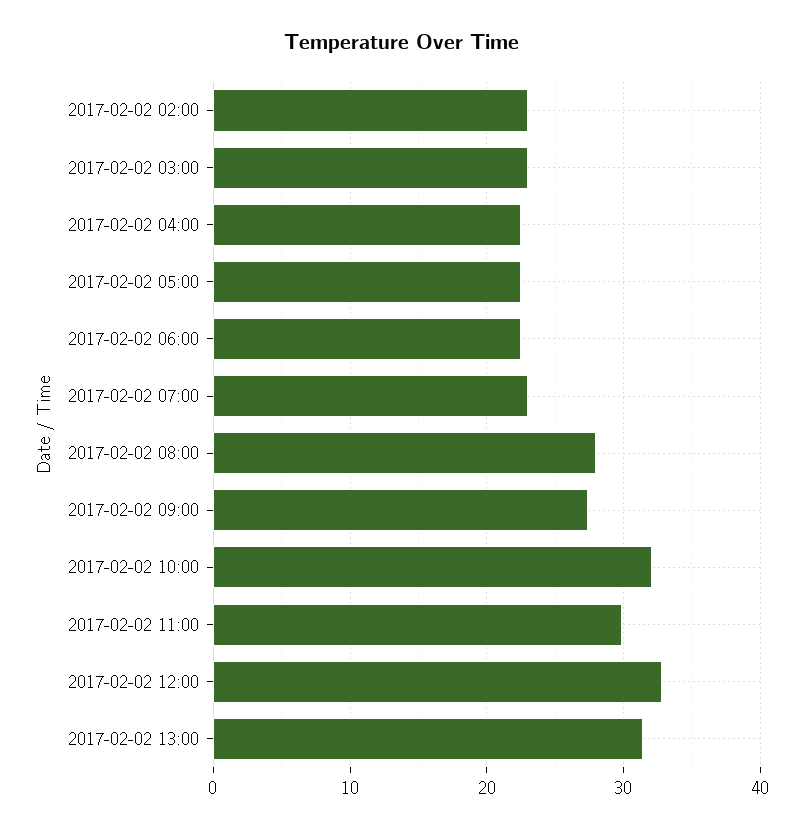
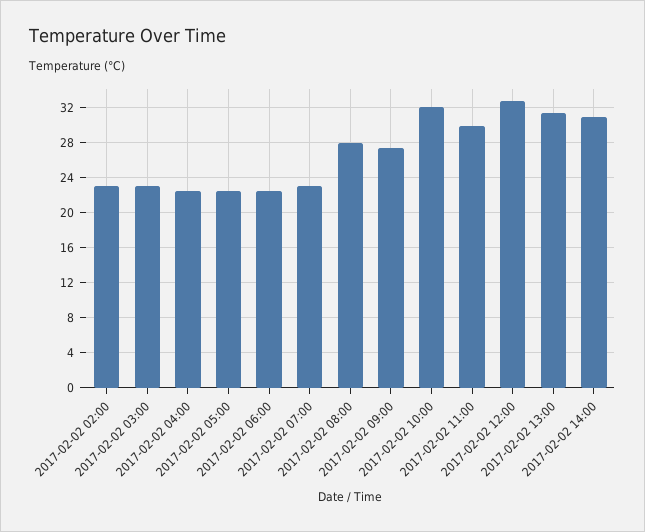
2017-02-02 14:00: none -> 31

